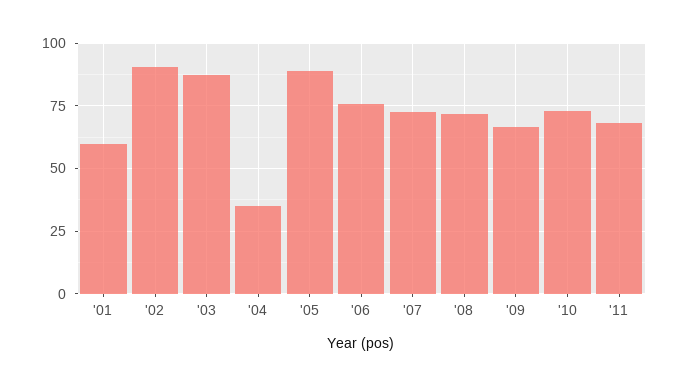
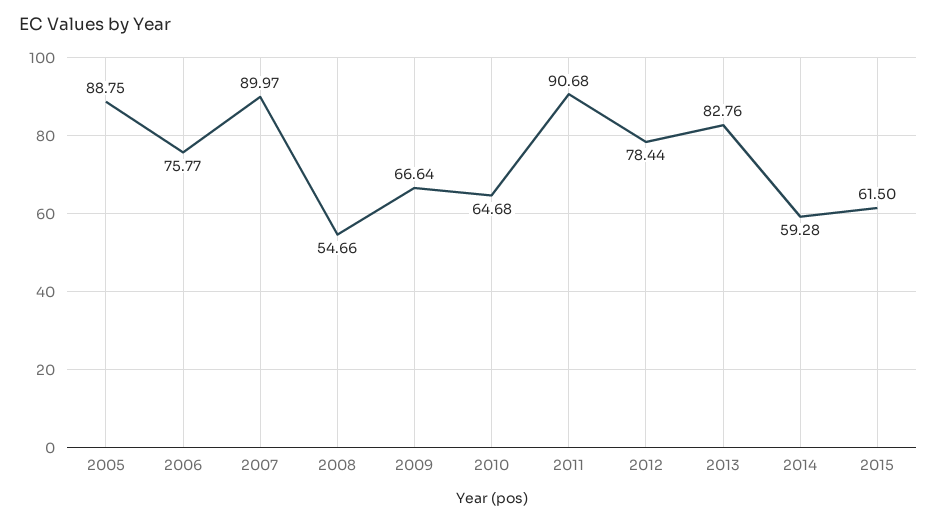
'01: 60 -> none
'02: 90 -> none
'03: 87.5 -> none
'04: 35 -> none
'07: 72.5 -> 89.97
'08: 72.5 -> 54.66
'10: 72.5 -> 64.68
'11: 67.5 -> 90.68
2012: none -> 78.44
2013: none -> 82.76
2014: none -> 59.28
2015: none -> 61.5

